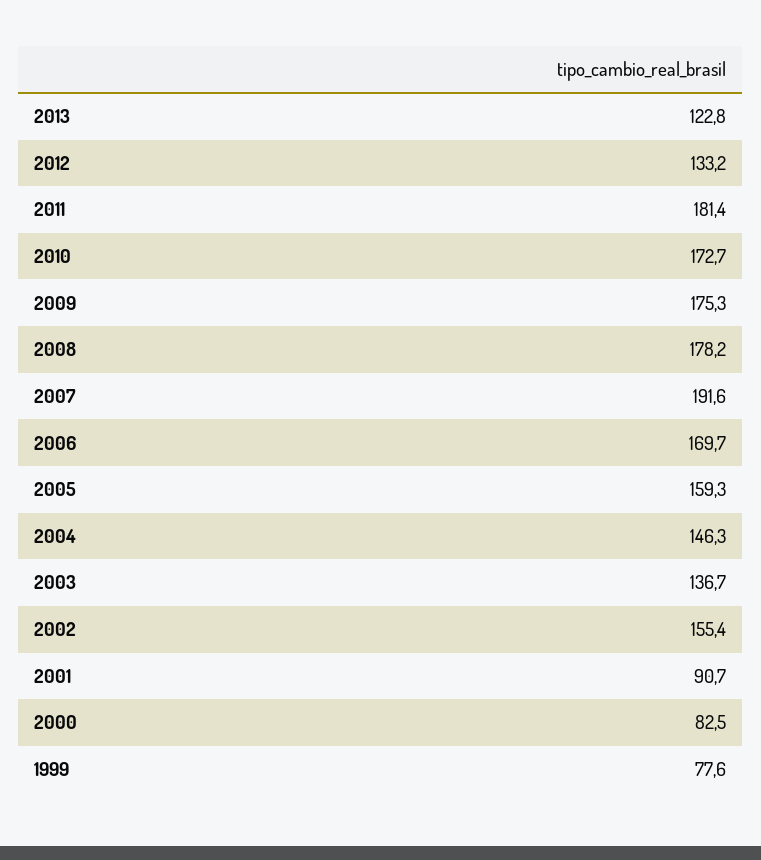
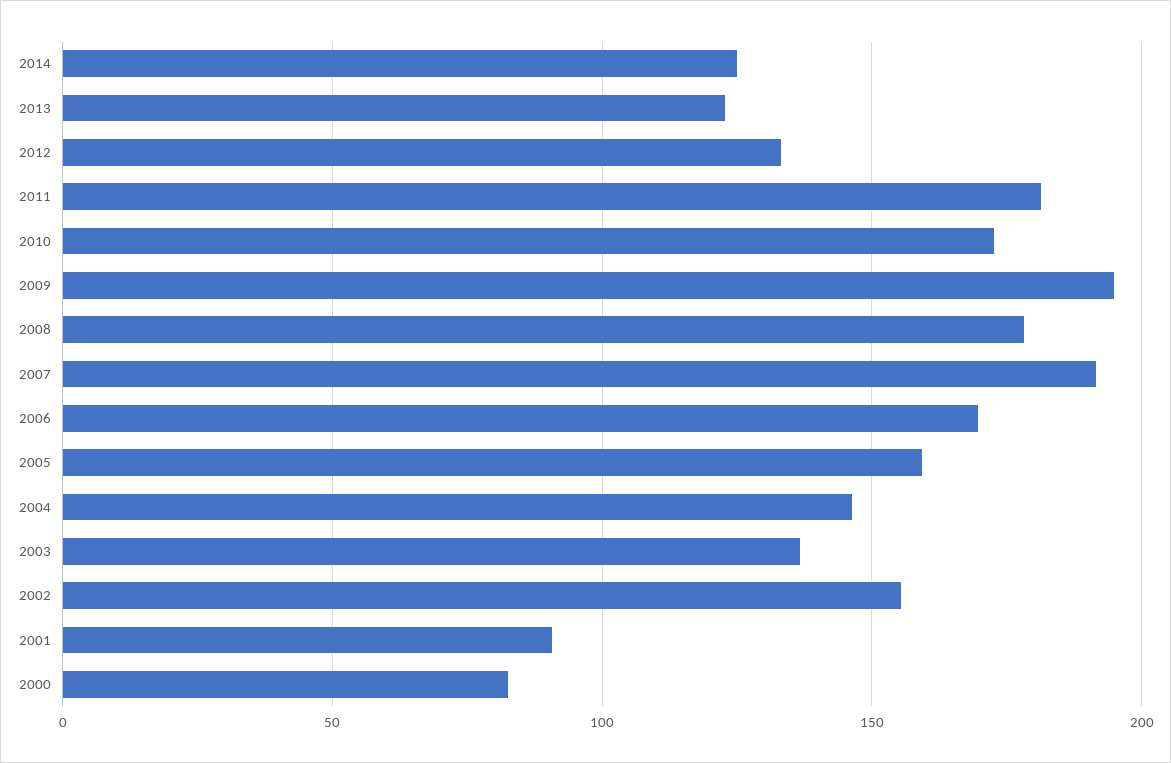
2009: 175.3 -> 195
1999: 77.6 -> none
2014: none -> 125

